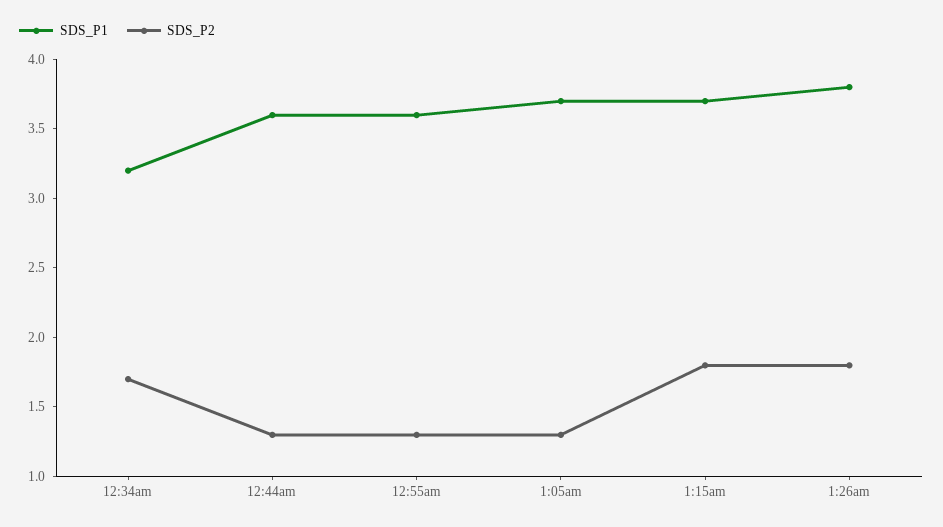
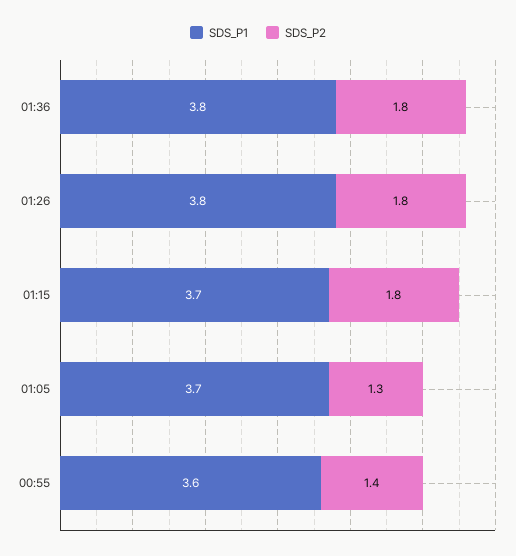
SDS_P1, 12:34am: 3.2 -> none
SDS_P2, 12:34am: 1.7 -> none
SDS_P1, 12:44am: 3.6 -> none
SDS_P2, 12:44am: 1.3 -> none
SDS_P2, 12:55am: 1.3 -> 1.4
SDS_P1, 01:36: none -> 3.8
SDS_P2, 01:36: none -> 1.8

